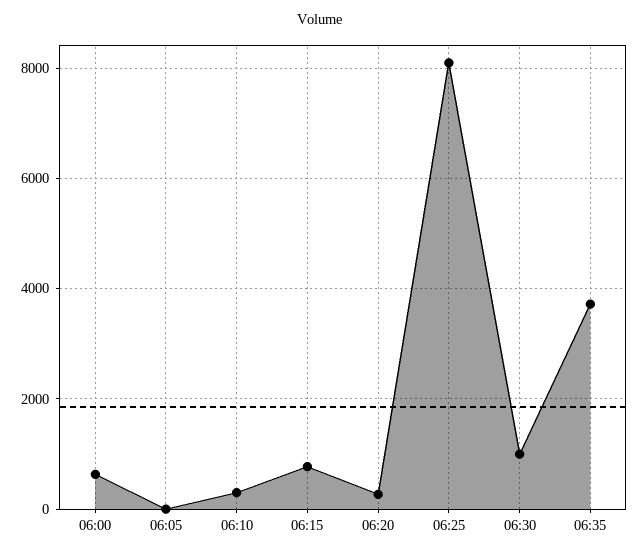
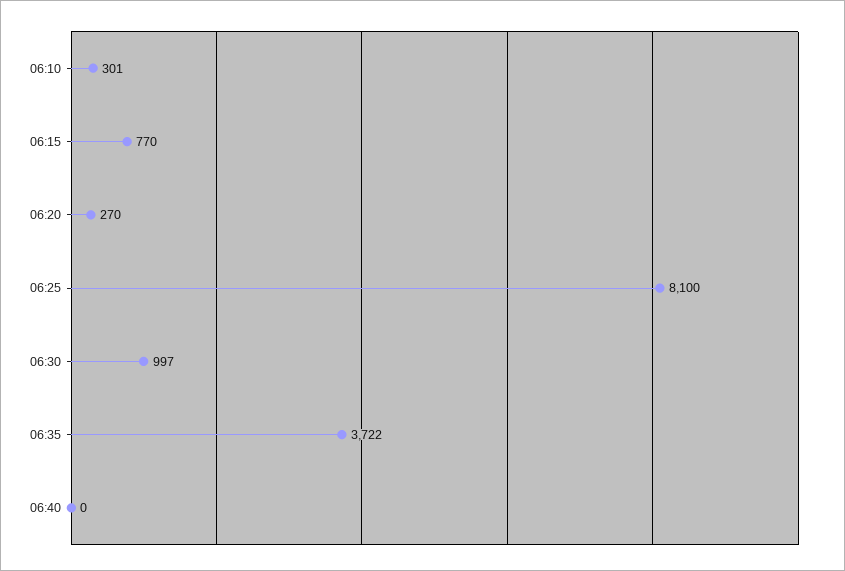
06:00: 600 -> none
06:05: 0 -> none
06:40: none -> 0

